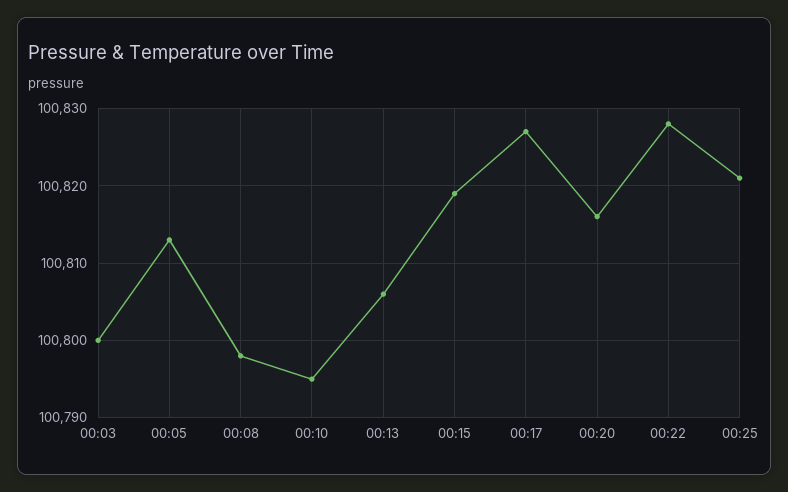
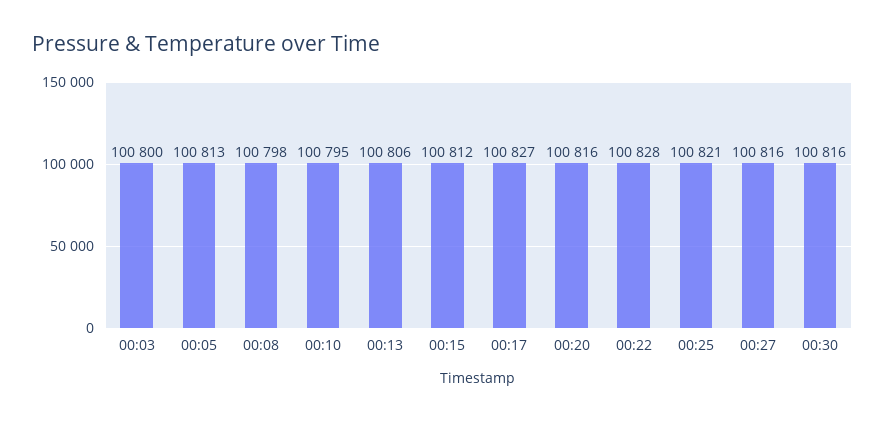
00:15: 100819 -> 100812
00:27: none -> 100816
00:30: none -> 100816

